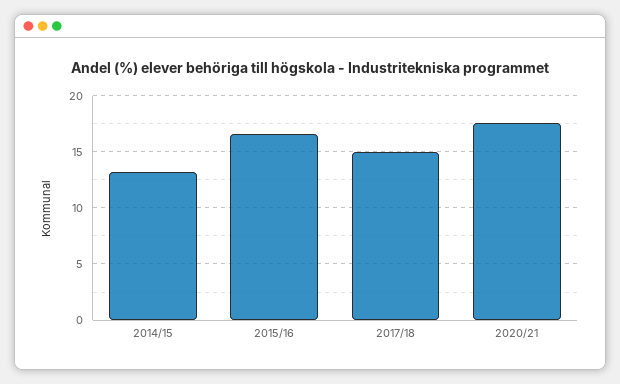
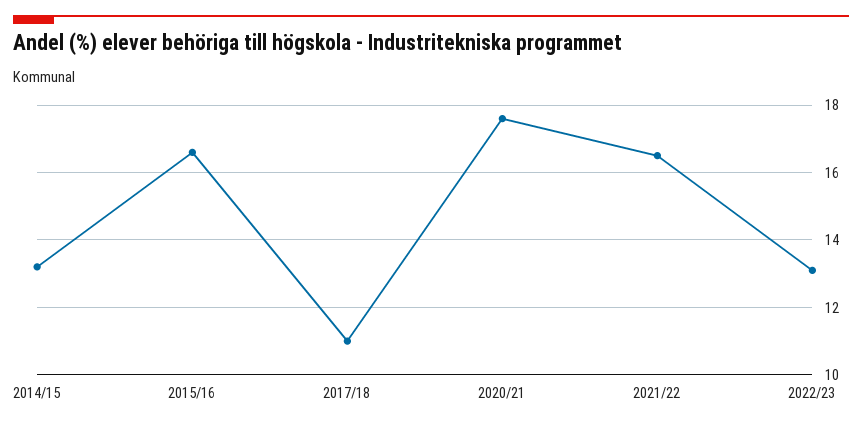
2017/18: 15 -> 11
2021/22: none -> 16.5
2022/23: none -> 13

